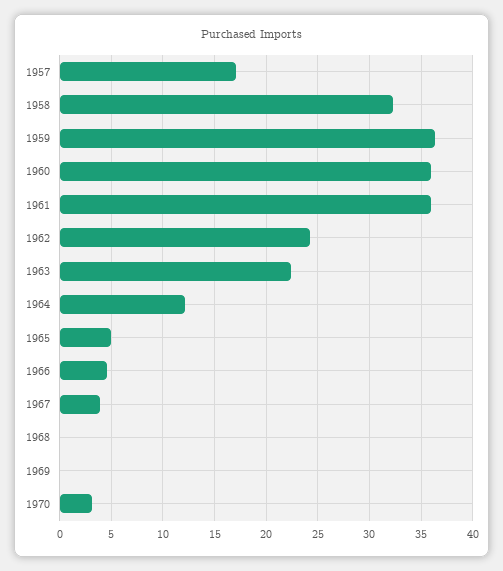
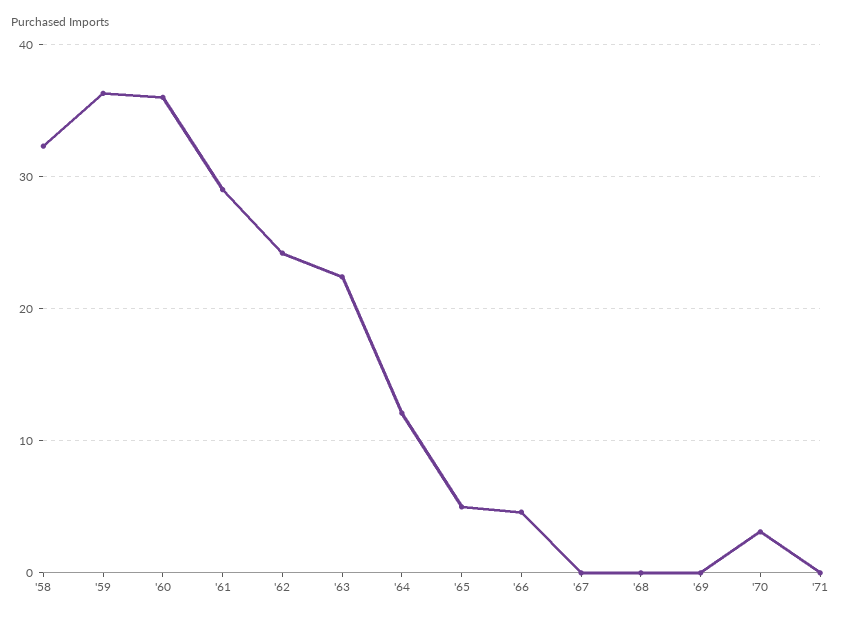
1957: 17 -> none
1961: 36 -> 29
1967: 4 -> 0
'71: none -> 0

